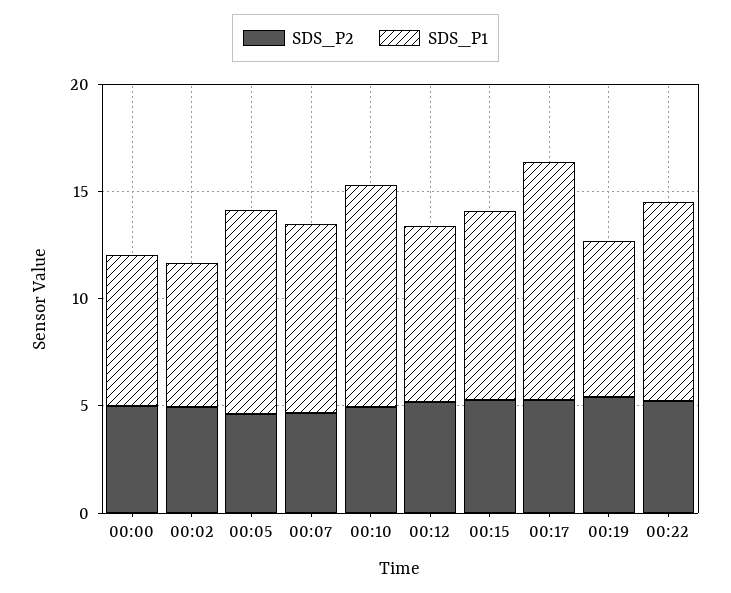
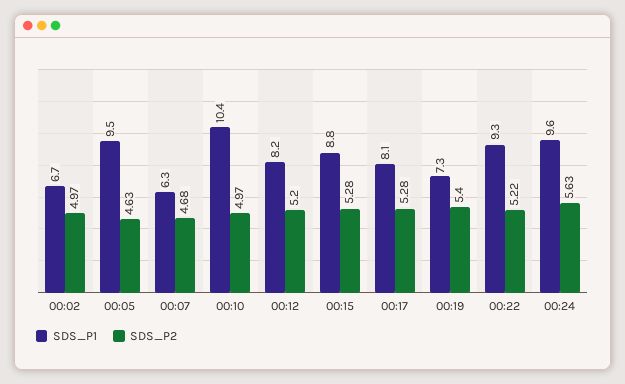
SDS_P2, 00:00: 5 -> none
SDS_P1, 00:00: 7 -> none
SDS_P1, 00:07: 9 -> 6.3
SDS_P1, 00:17: 11 -> 8.1
SDS_P1, 00:24: none -> 9.6
SDS_P2, 00:24: none -> 5.63

